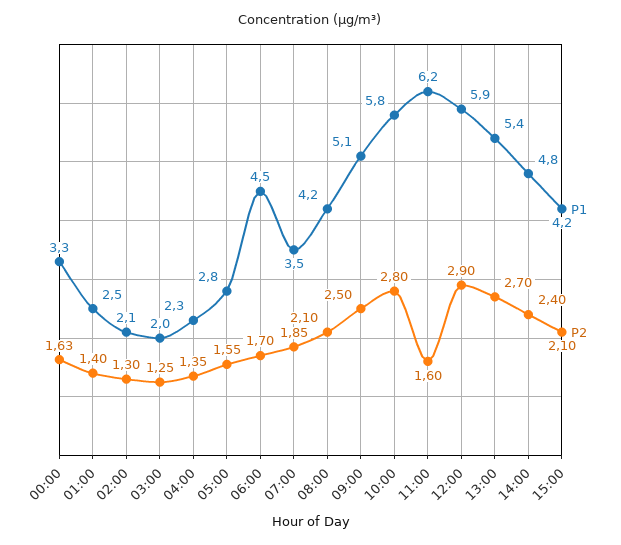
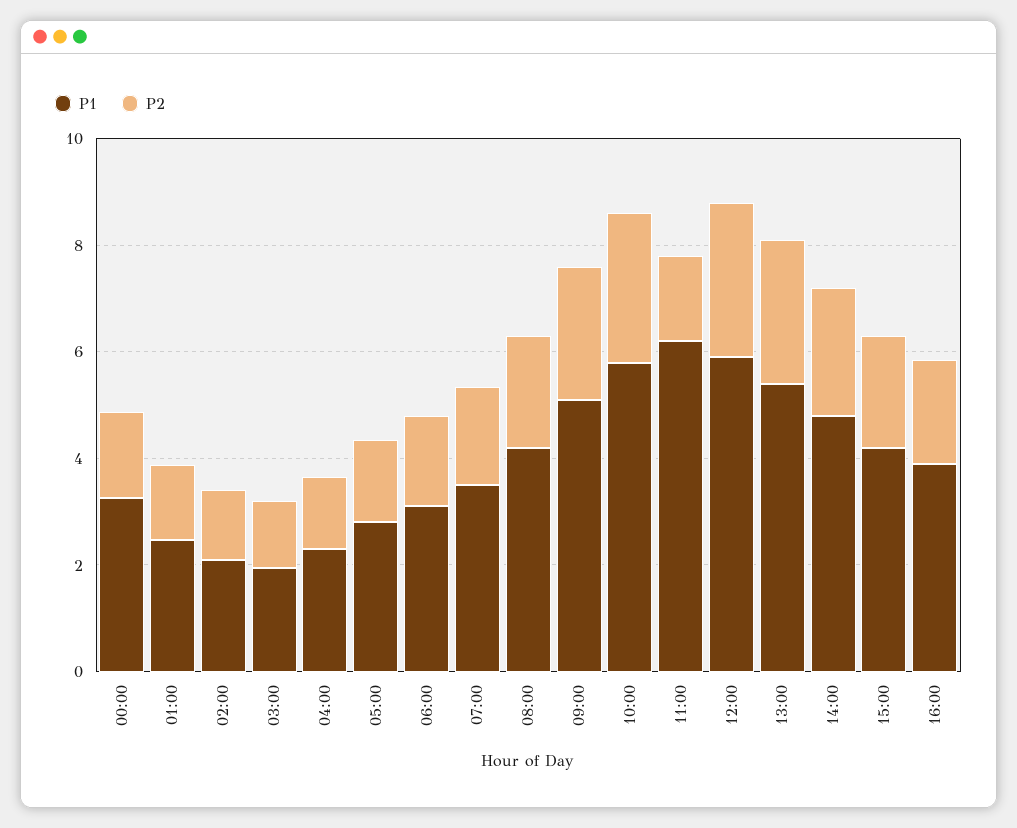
P1, 06:00: 4.5 -> 3
P1, 16:00: none -> 4
P2, 16:00: none -> 2

